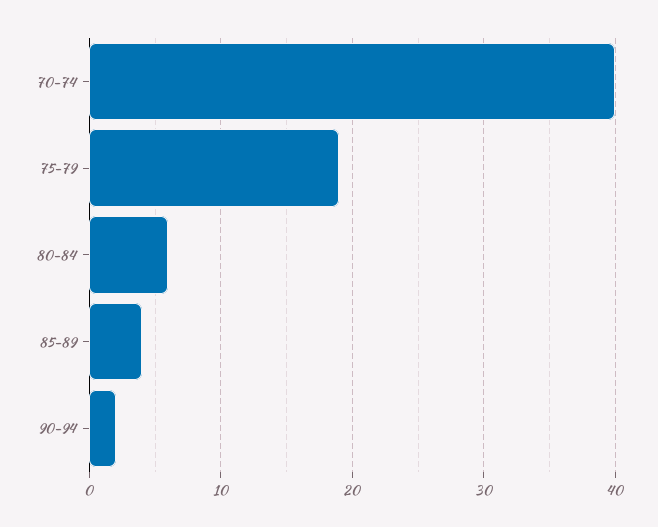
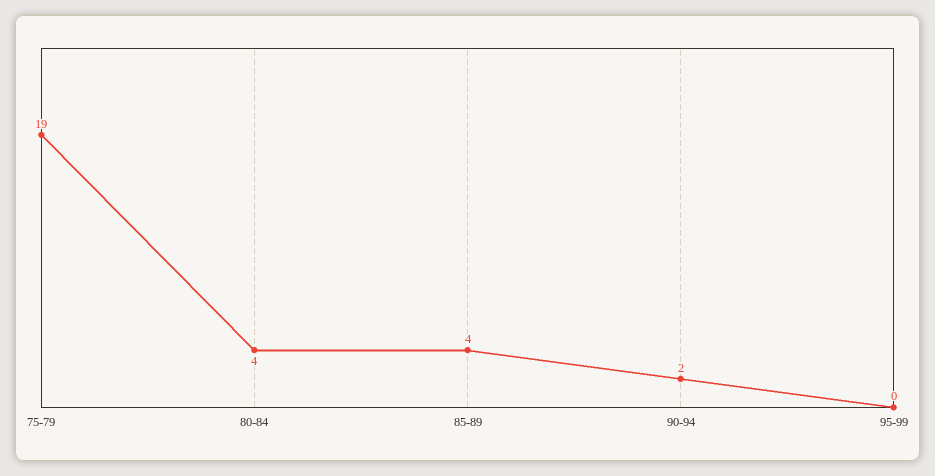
70-74: 40 -> none
80-84: 6 -> 4
95-99: none -> 0

